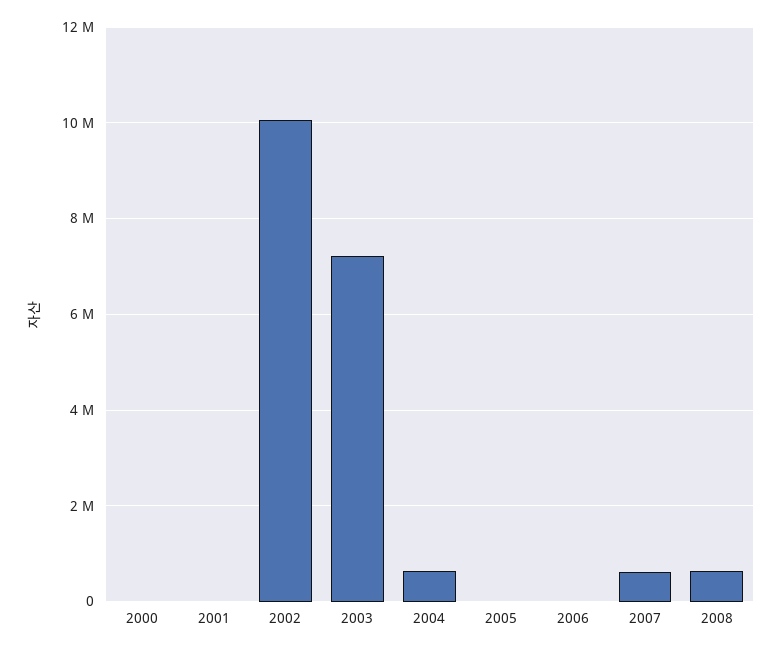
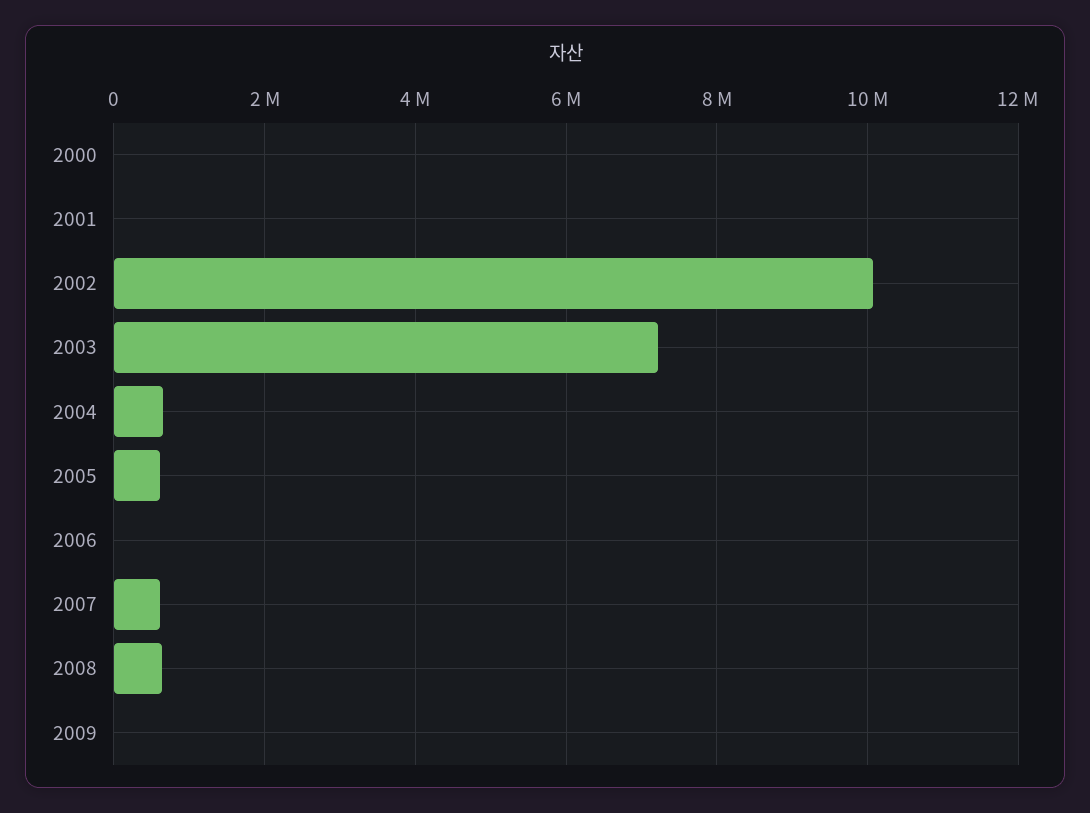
2005: 0 -> 600000
2009: none -> 0

